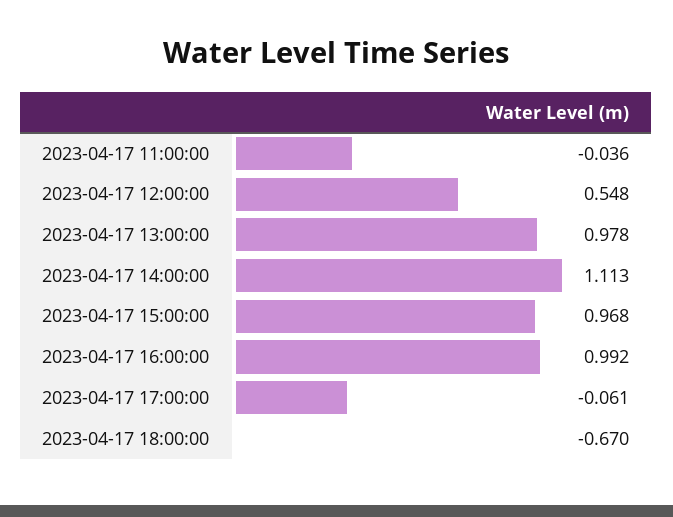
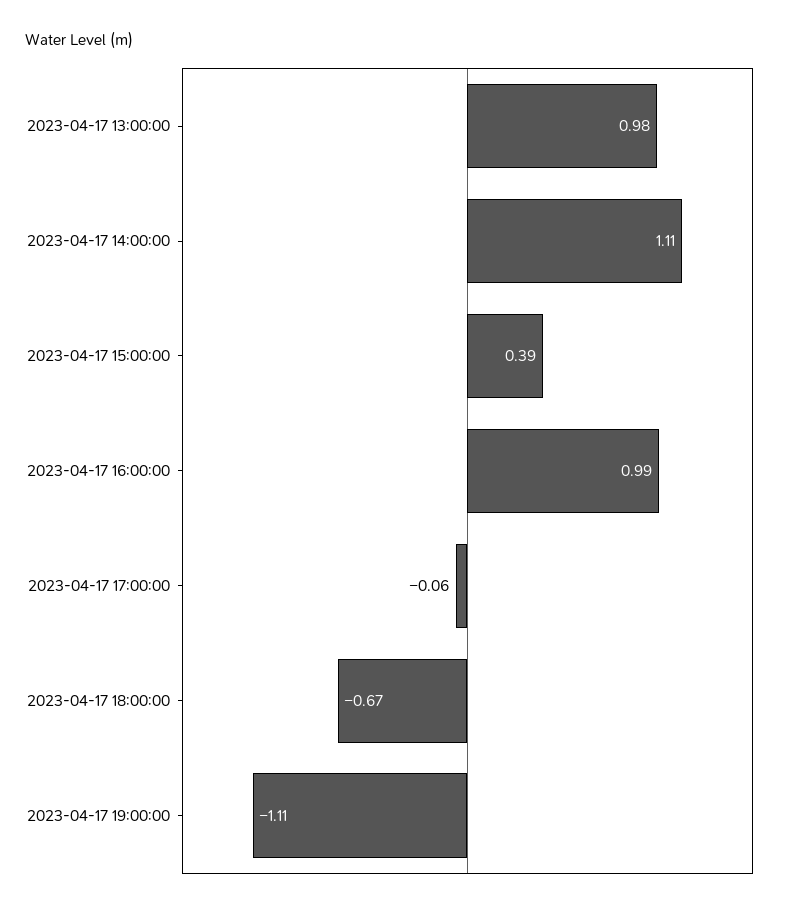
2023-04-17 11:00:00: -0.036 -> none
2023-04-17 12:00:00: 0.548 -> none
2023-04-17 15:00:00: 0.968 -> 0.39
2023-04-17 19:00:00: none -> -1.11

